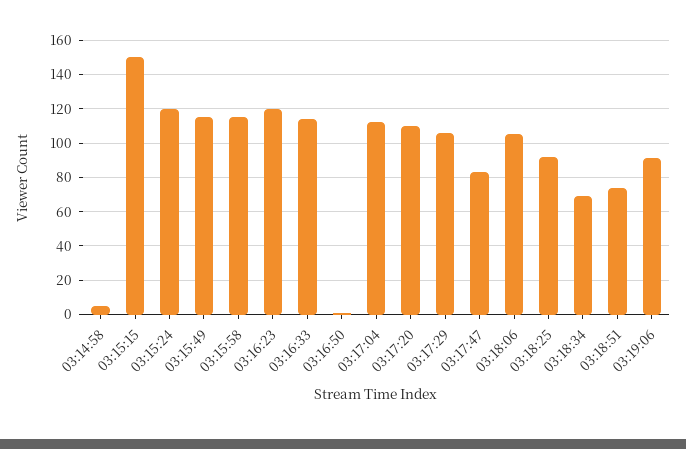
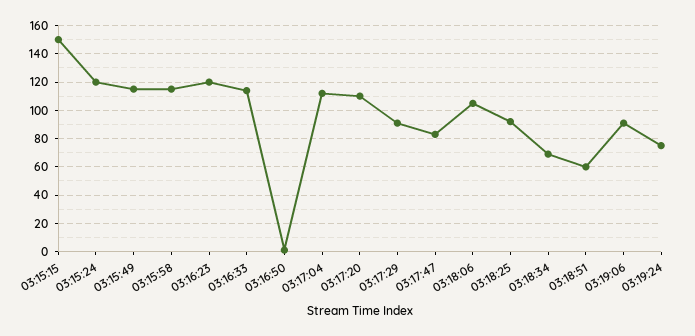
03:14:58: 5 -> none
03:17:29: 105 -> 90
03:18:51: 75 -> 60
03:19:24: none -> 75

